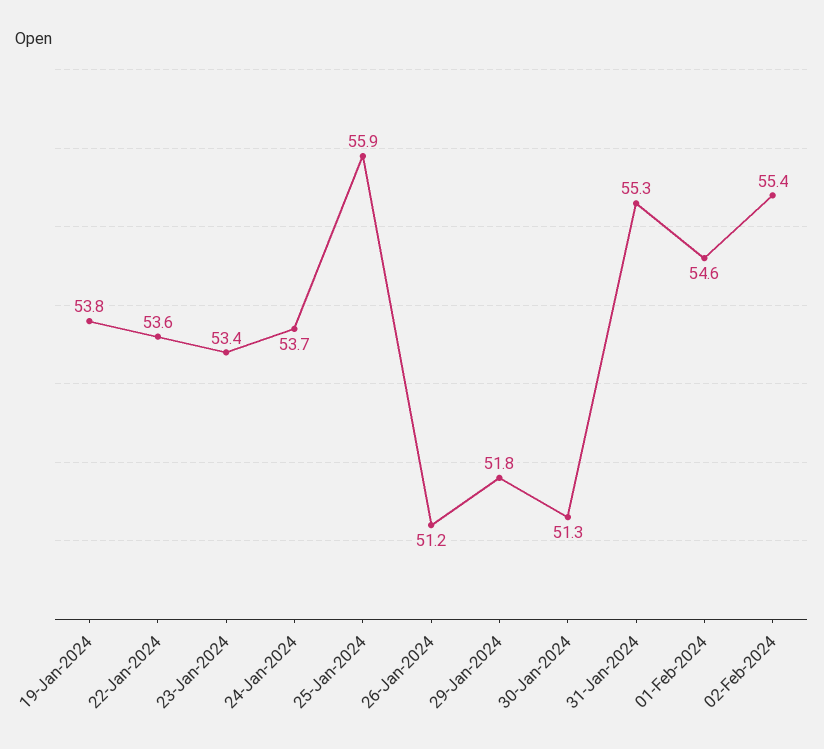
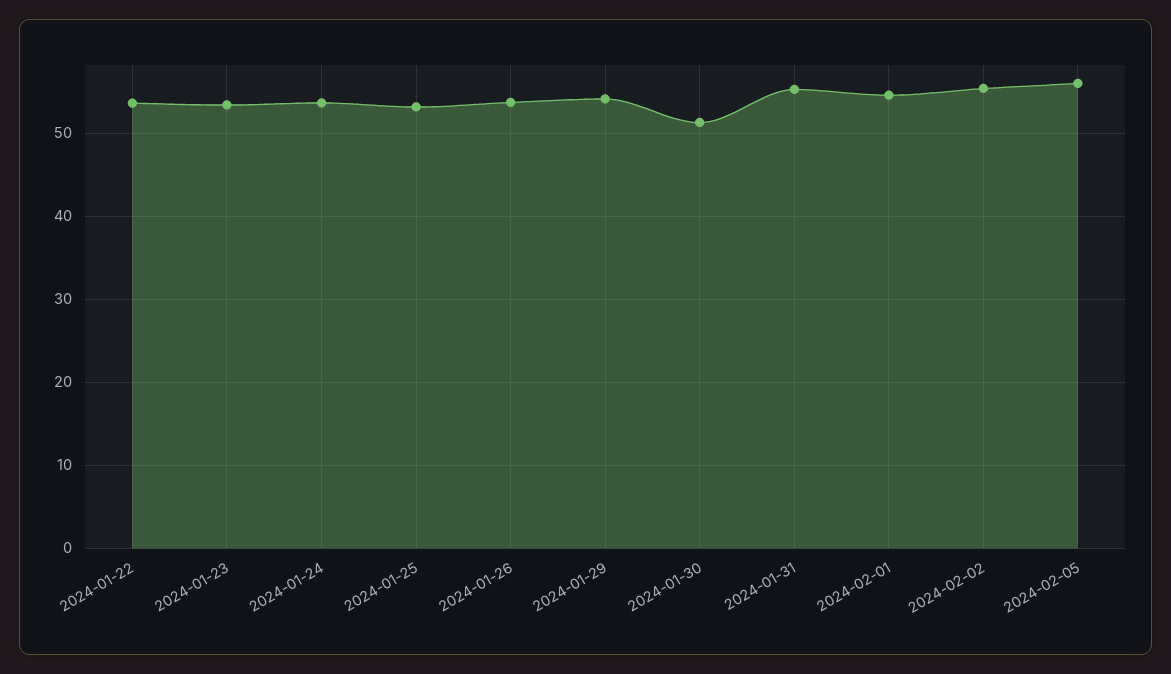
19-Jan-2024: 53.8 -> none
25-Jan-2024: 55.9 -> 53
26-Jan-2024: 51.2 -> 54
29-Jan-2024: 51.8 -> 54
2024-02-05: none -> 56

